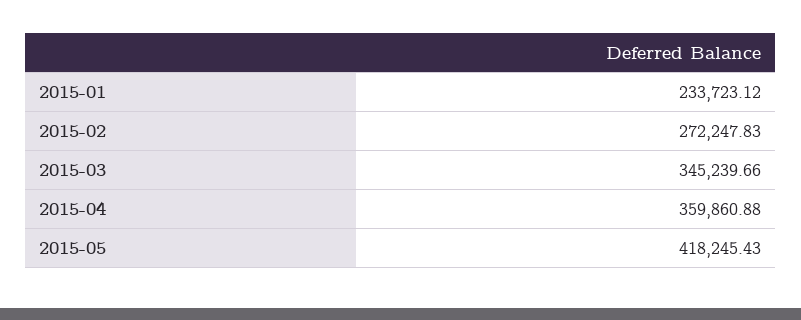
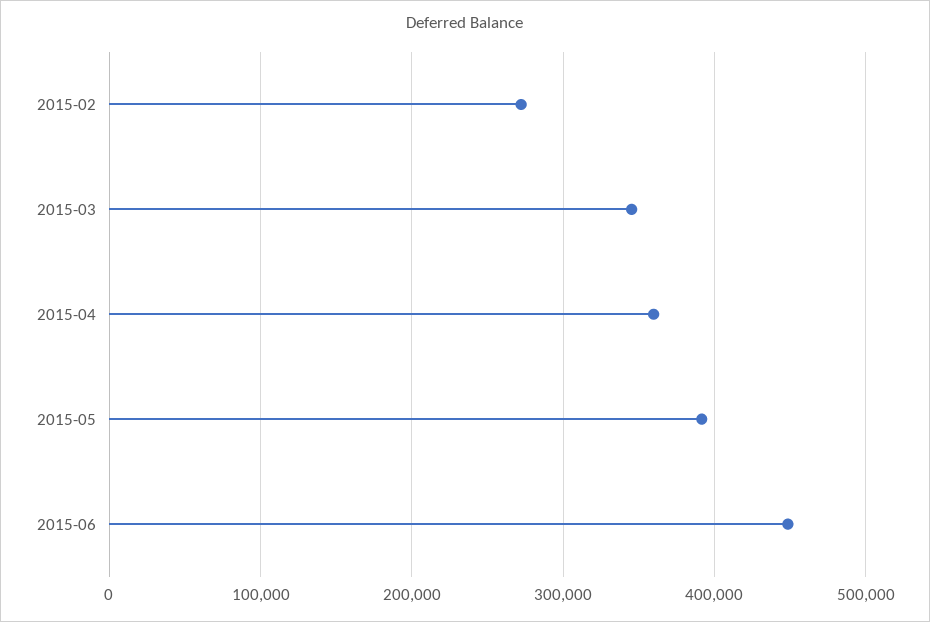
2015-01: 233723.12 -> none
2015-05: 418245.43 -> 390000
2015-06: none -> 450000

